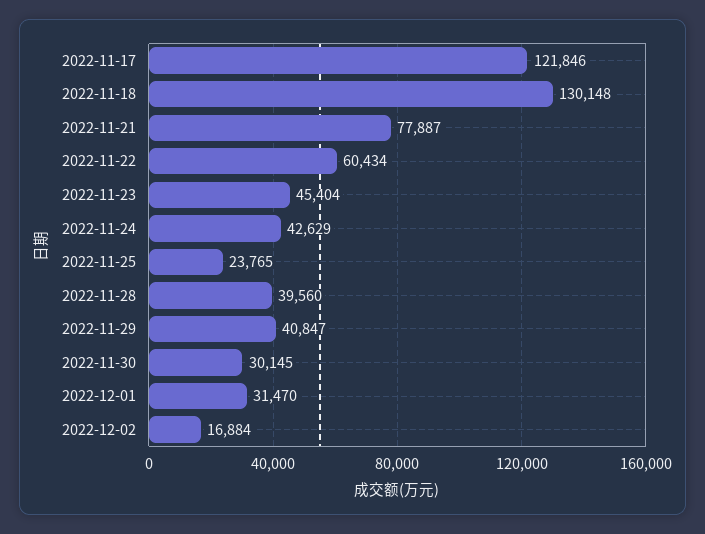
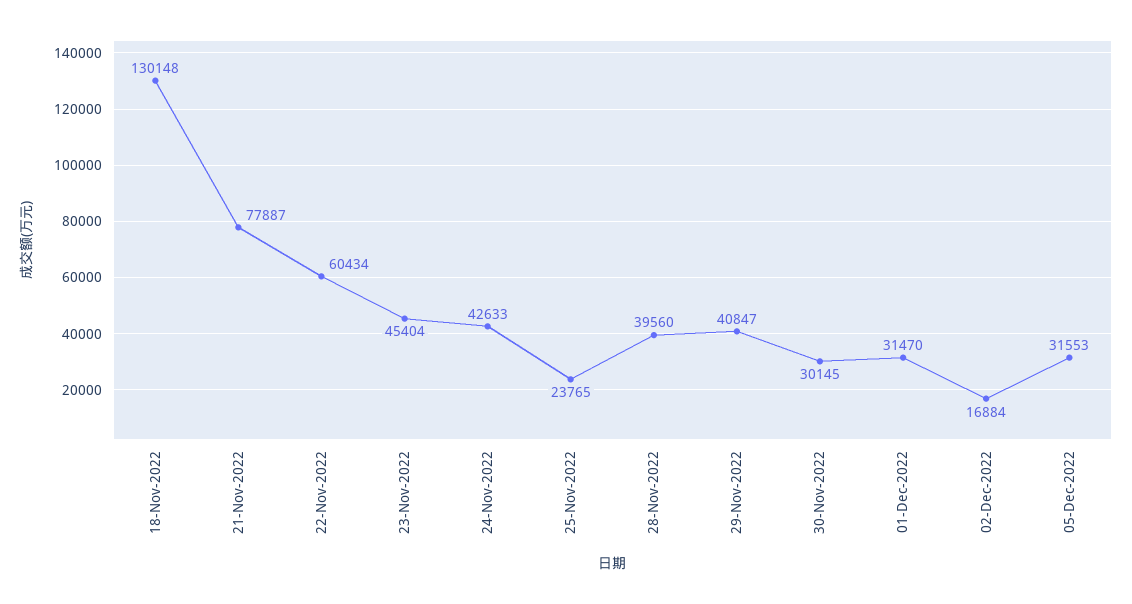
2022-11-17: 121846 -> none
2022-11-24: 42629 -> 42633
05-Dec-2022: none -> 31553

